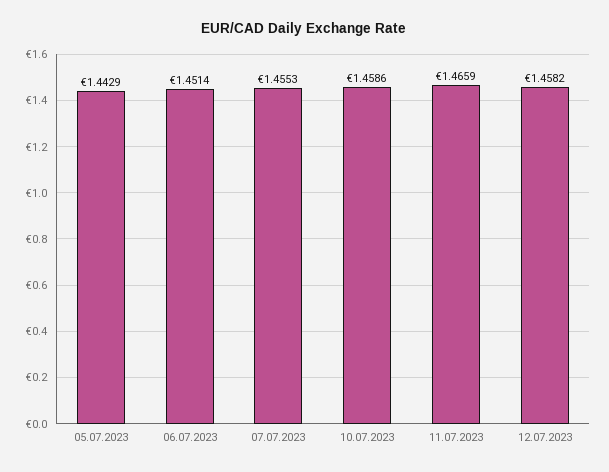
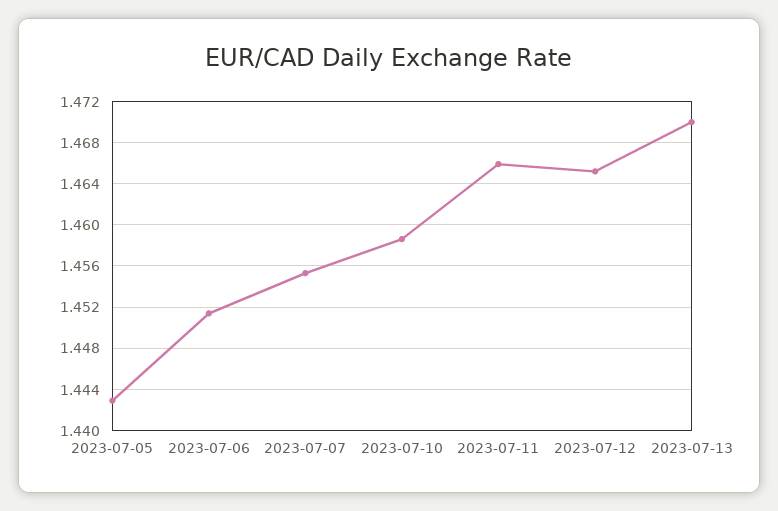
12.07.2023: 1.4582 -> 1.465
2023-07-13: none -> 1.47

